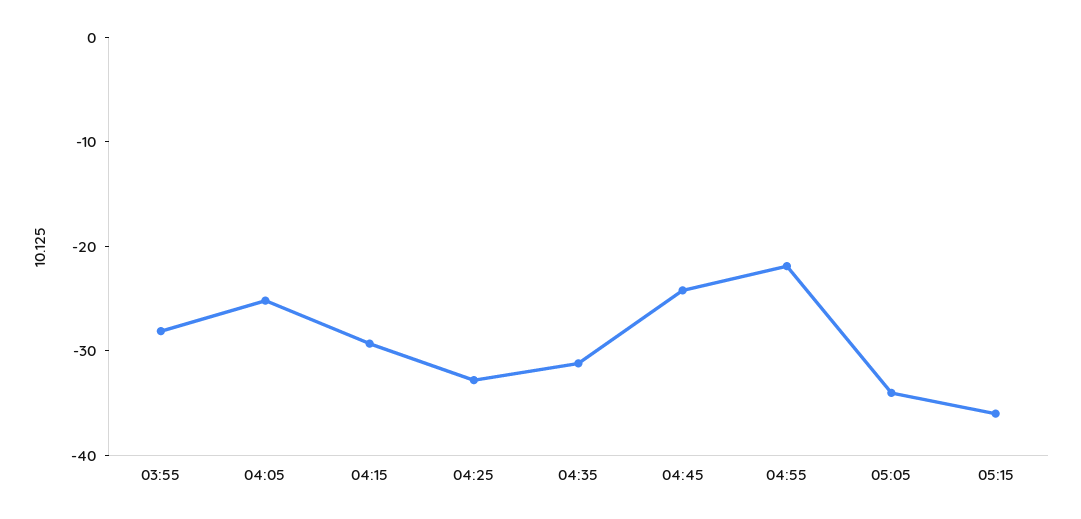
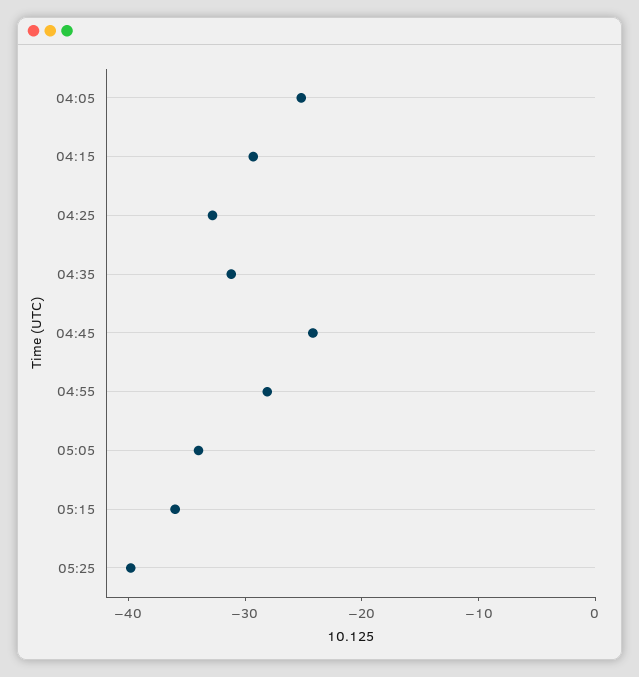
03:55: -28 -> none
04:55: -22 -> -28
05:25: none -> -40

